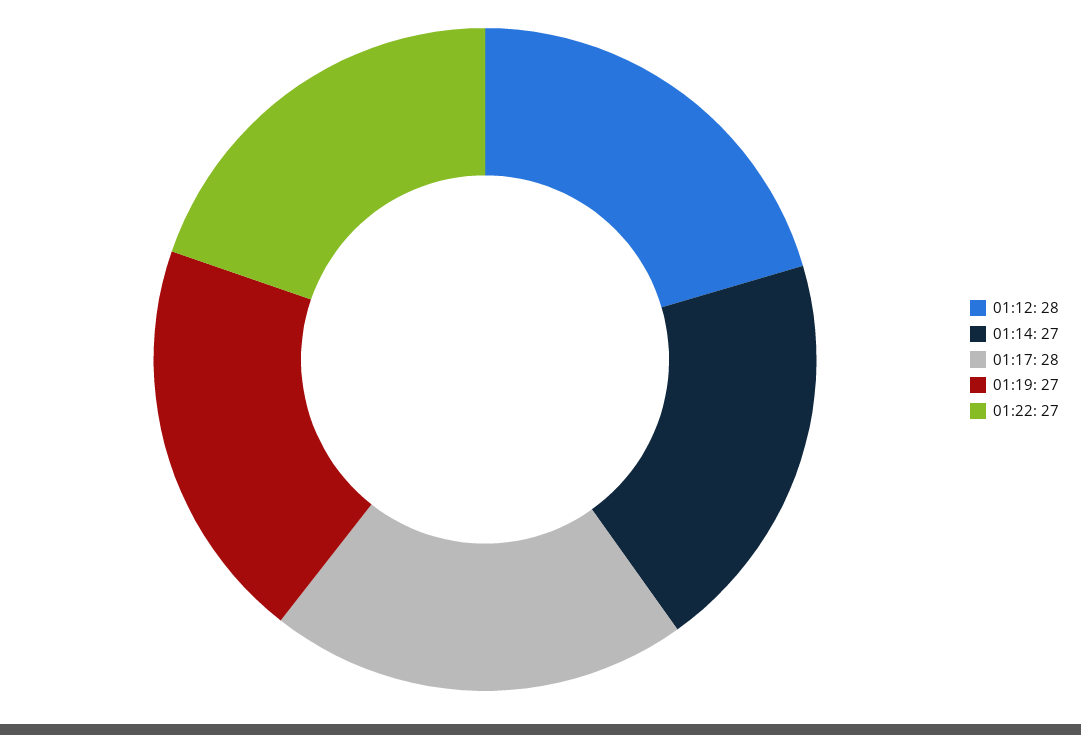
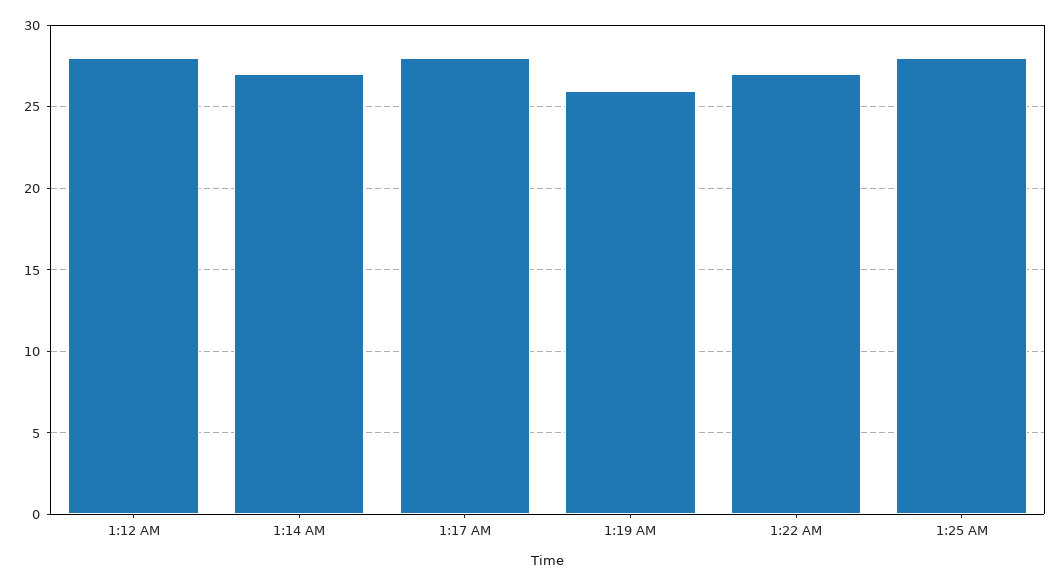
01:19: 27 -> 26
1:25 AM: none -> 28

